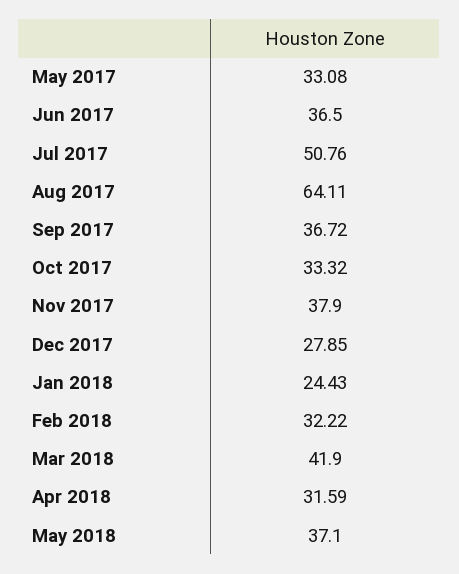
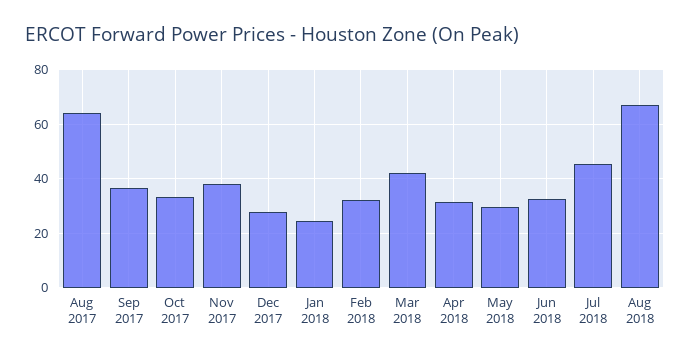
May 2017: 33.08 -> none
Jun 2017: 36.5 -> none
Jul 2017: 50.76 -> none
May 2018: 37.1 -> 30
Jun 2018: none -> 32.5
Jul 2018: none -> 45
Aug 2018: none -> 67.5

